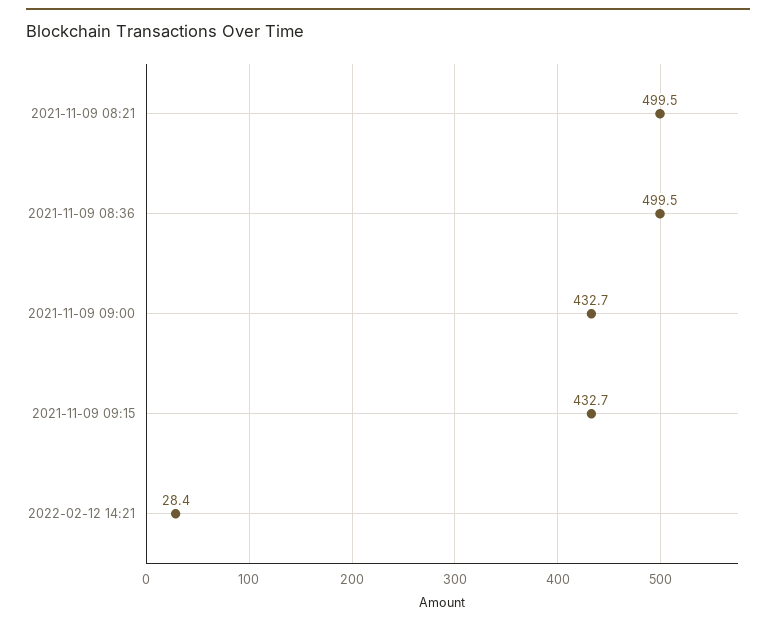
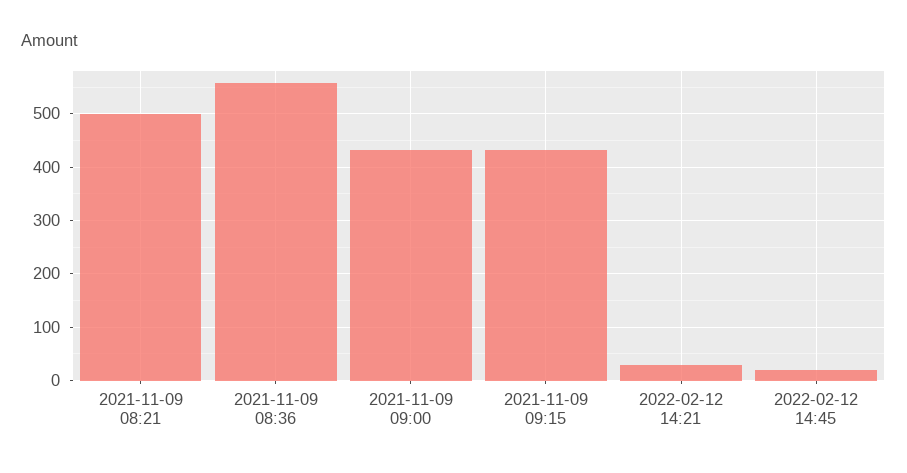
2021-11-09 08:36: 499.5 -> 560
2022-02-12 14:45: none -> 20

